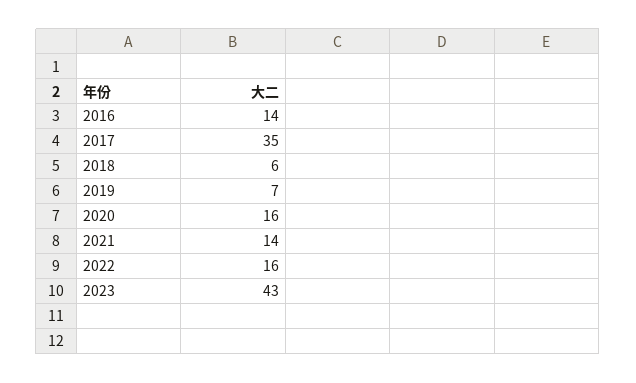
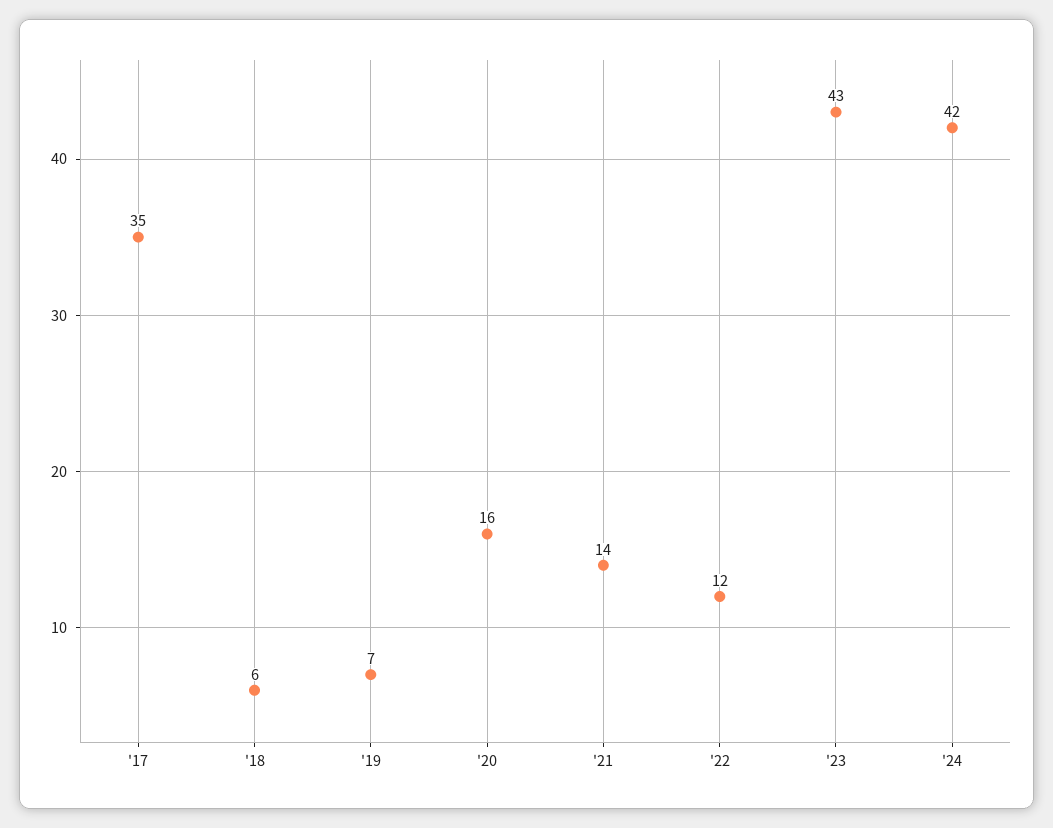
2016: 14 -> none
2022: 16 -> 12
'24: none -> 42

